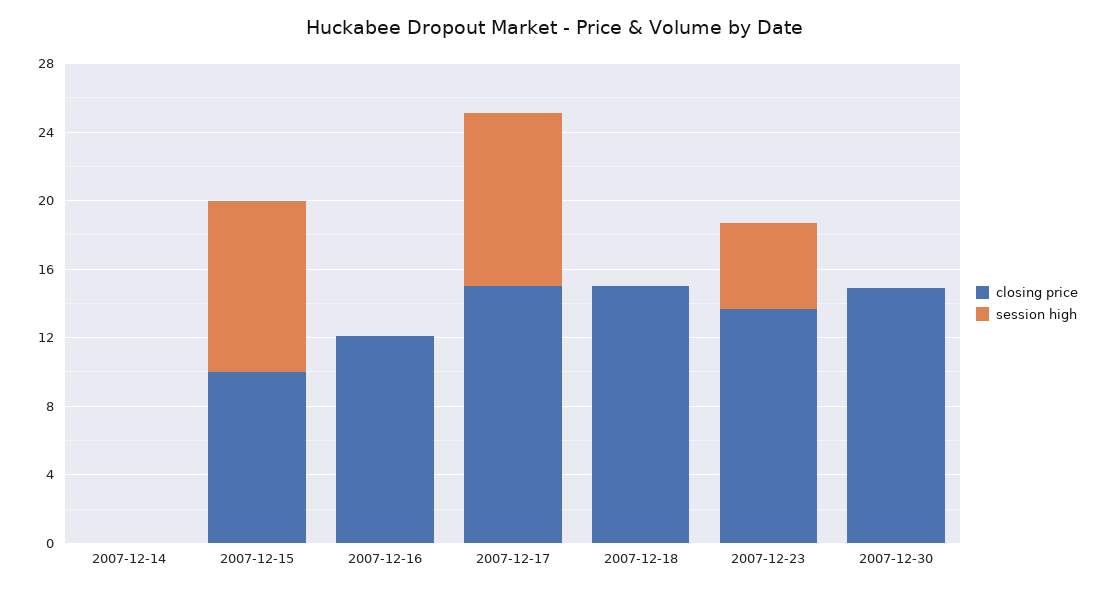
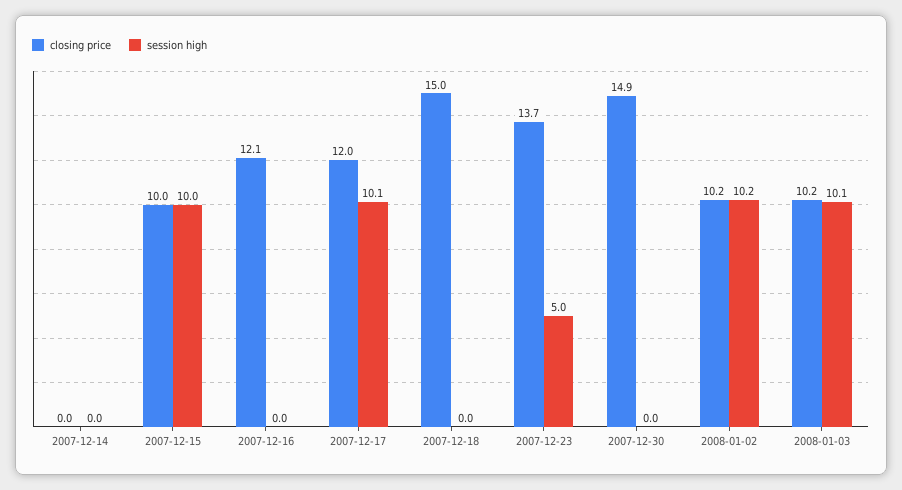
closing price, 2007-12-17: 15 -> 12
closing price, 2008-01-02: none -> 10.2
session high, 2008-01-02: none -> 10.2
closing price, 2008-01-03: none -> 10.2
session high, 2008-01-03: none -> 10.1

